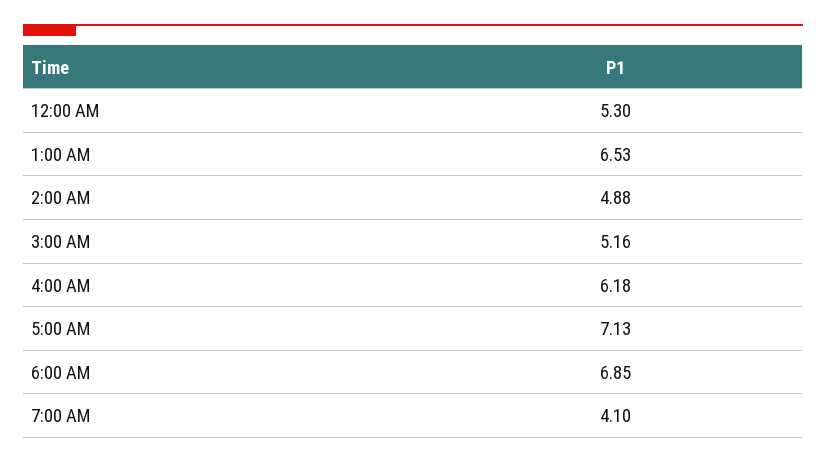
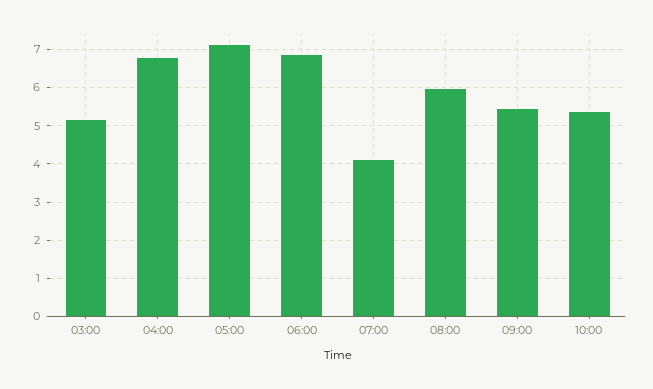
12:00 AM: 5.3 -> none
1:00 AM: 6.53 -> none
2:00 AM: 4.88 -> none
4:00 AM: 6.18 -> 6.8
08:00: none -> 6
09:00: none -> 5.4
10:00: none -> 5.4

